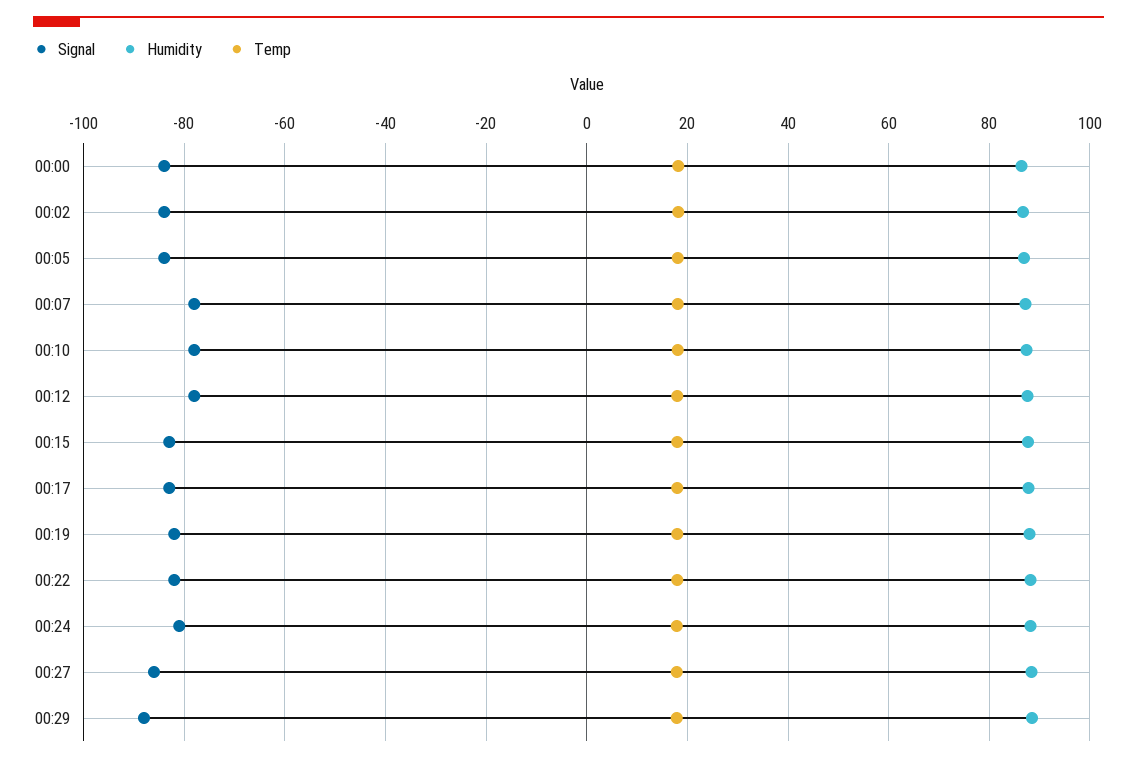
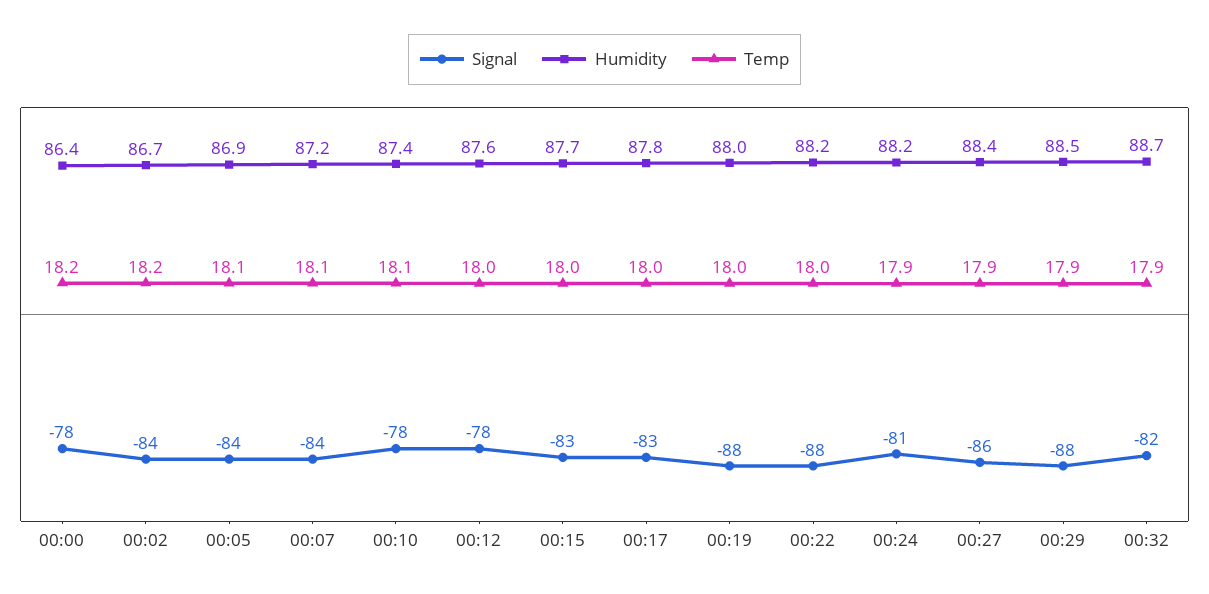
Signal, 00:00: -84 -> -78
Signal, 00:07: -78 -> -84
Signal, 00:19: -82 -> -88
Signal, 00:22: -82 -> -88
Signal, 00:32: none -> -82
Humidity, 00:32: none -> 88.7
Temp, 00:32: none -> 17.9

